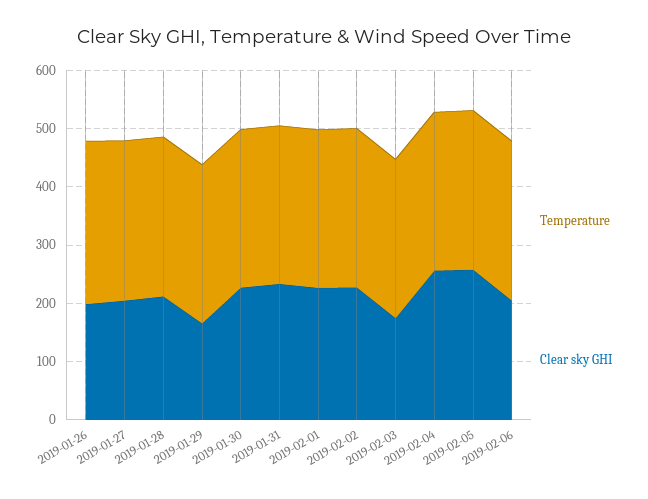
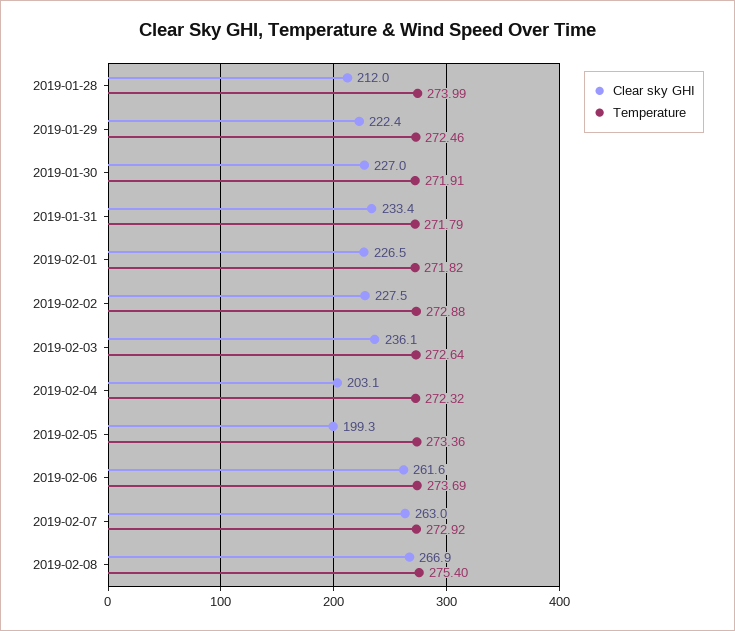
Temperature, 2019-01-26: 280 -> none
Clear sky GHI, 2019-01-26: 200 -> none
Temperature, 2019-01-27: 280 -> none
Clear sky GHI, 2019-01-27: 200 -> none
Clear sky GHI, 2019-01-29: 160 -> 222.4
Clear sky GHI, 2019-02-03: 180 -> 236.1
Clear sky GHI, 2019-02-04: 260 -> 203.1
Clear sky GHI, 2019-02-05: 260 -> 199.3
Clear sky GHI, 2019-02-06: 200 -> 261.6
Clear sky GHI, 2019-02-07: none -> 263
Temperature, 2019-02-07: none -> 272.92
Clear sky GHI, 2019-02-08: none -> 266.9
Temperature, 2019-02-08: none -> 275.4

